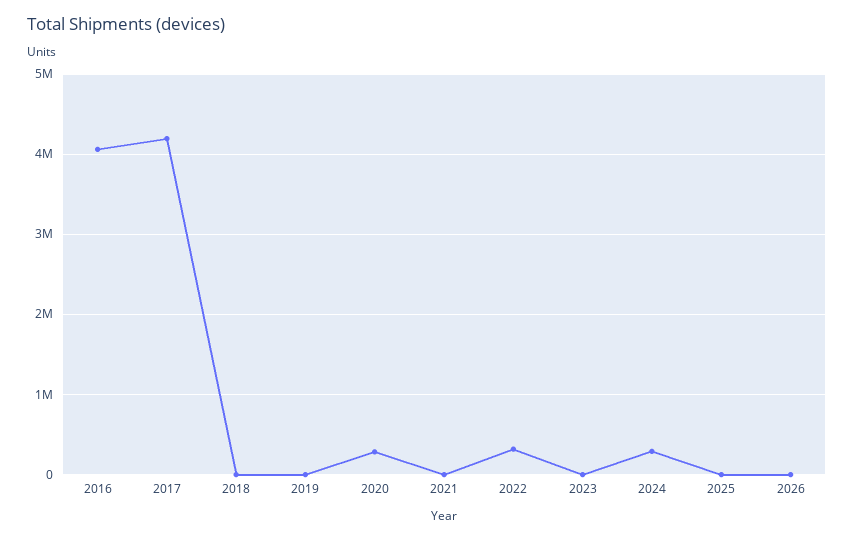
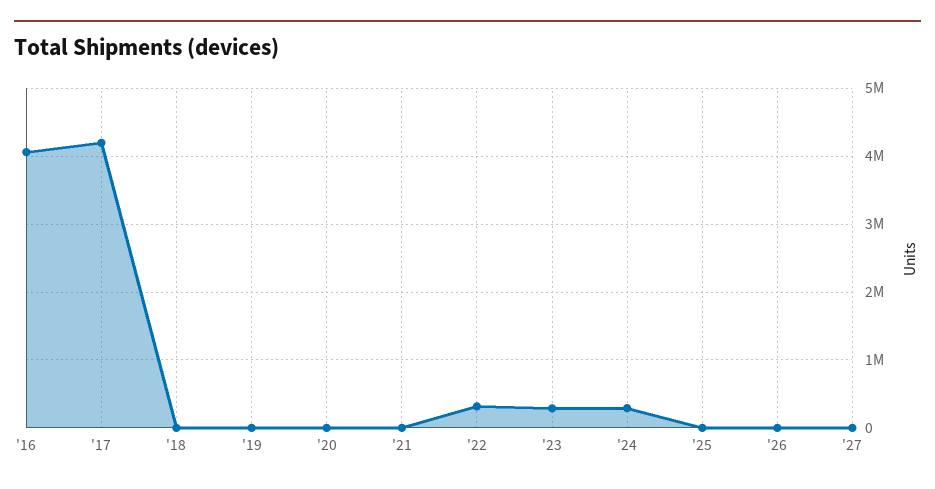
2020: 300000 -> 0
2023: 0 -> 300000
'27: none -> 0

